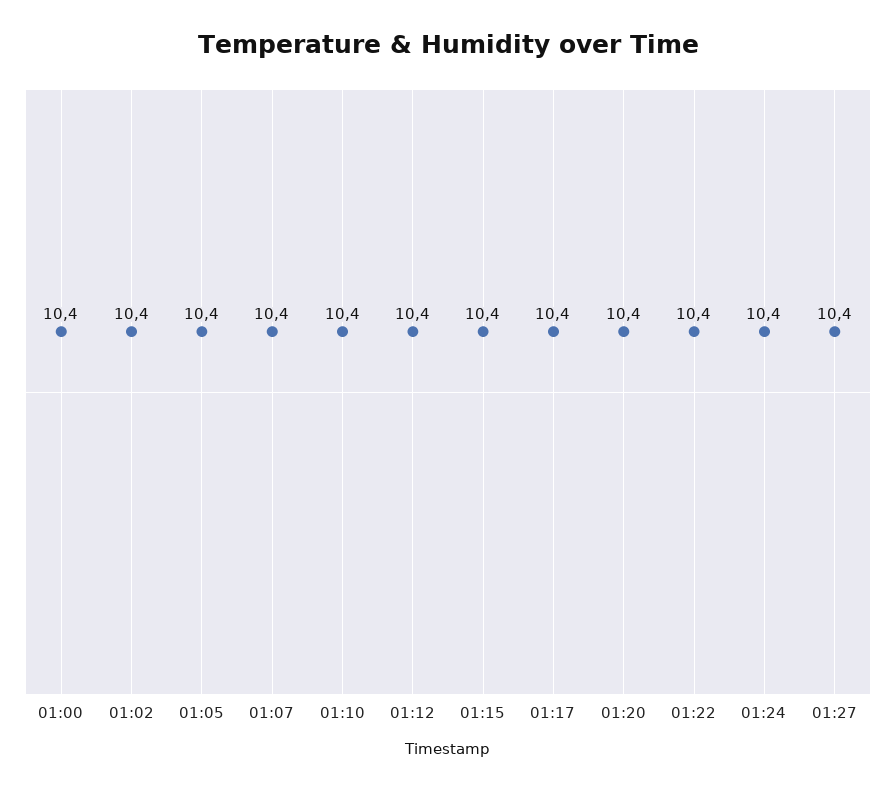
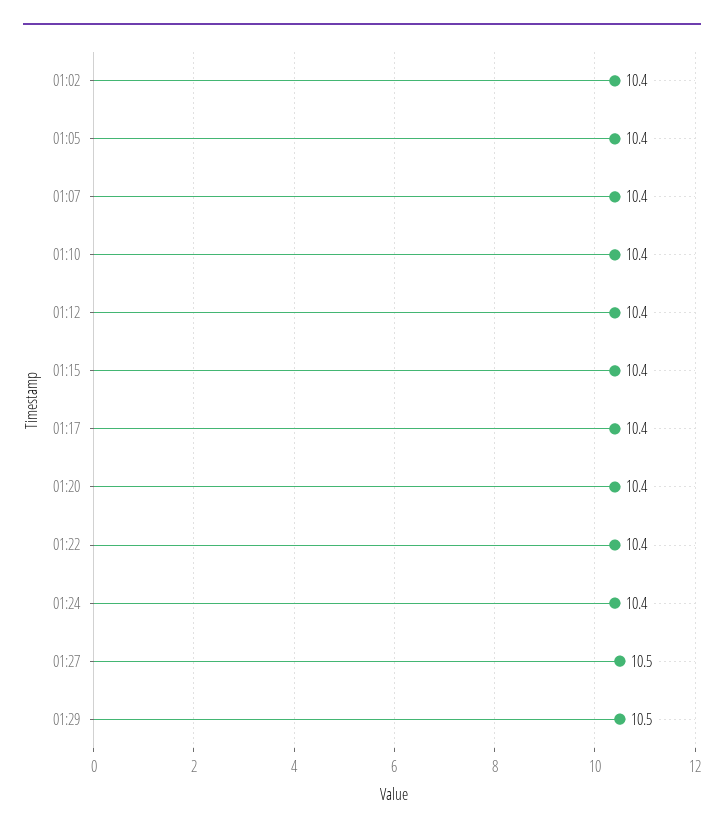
01:00: 10.4 -> none
01:27: 10.4 -> 10.5
01:29: none -> 10.5

